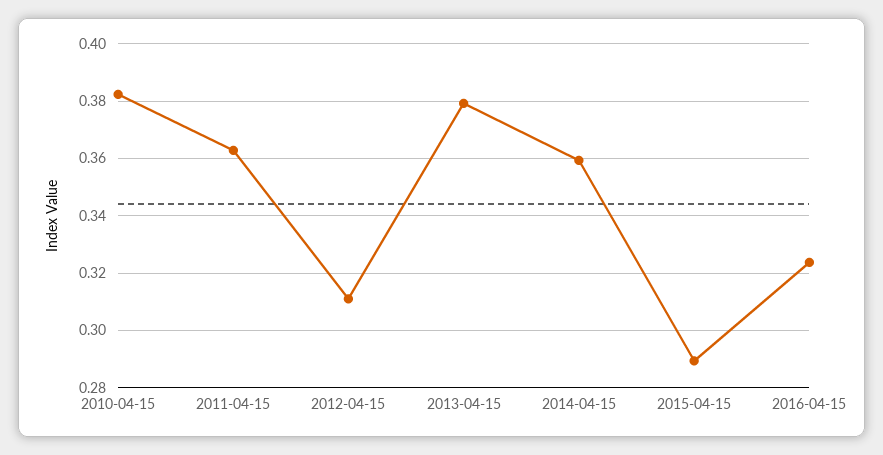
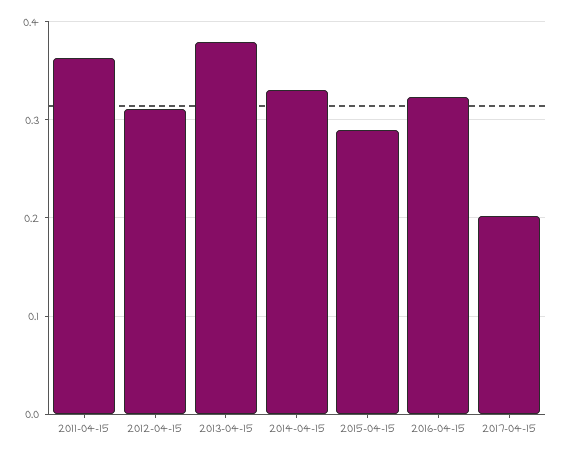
2010-04-15: 0.3825 -> none
2014-04-15: 0.36 -> 0.33
2017-04-15: none -> 0.2

